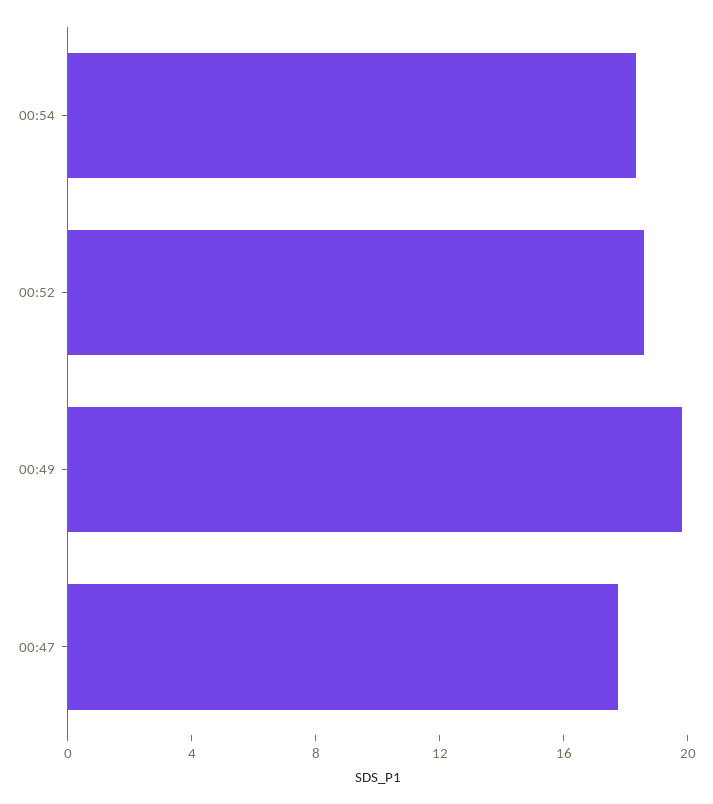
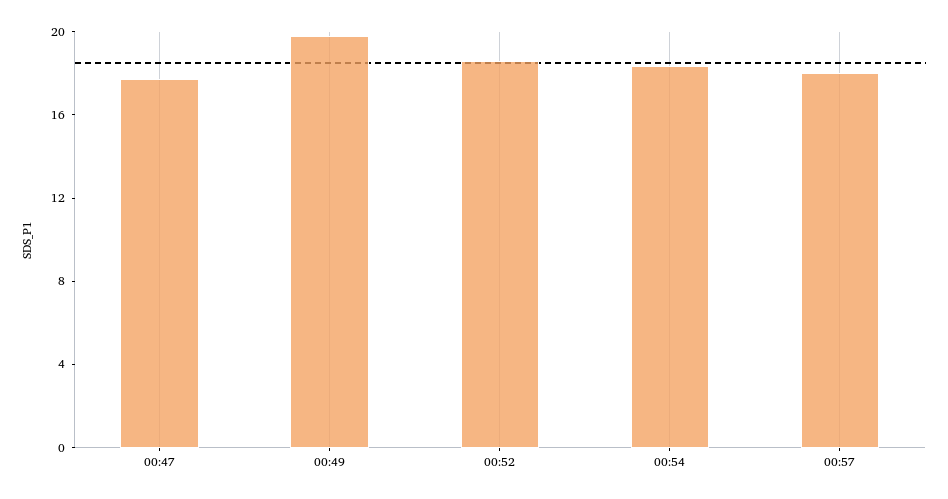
00:57: none -> 18

